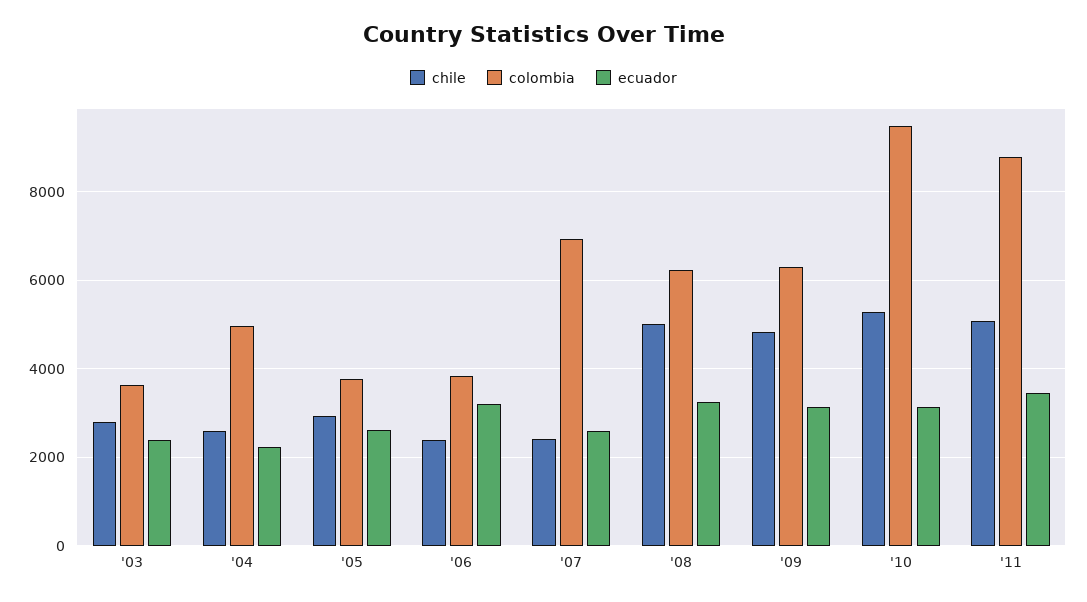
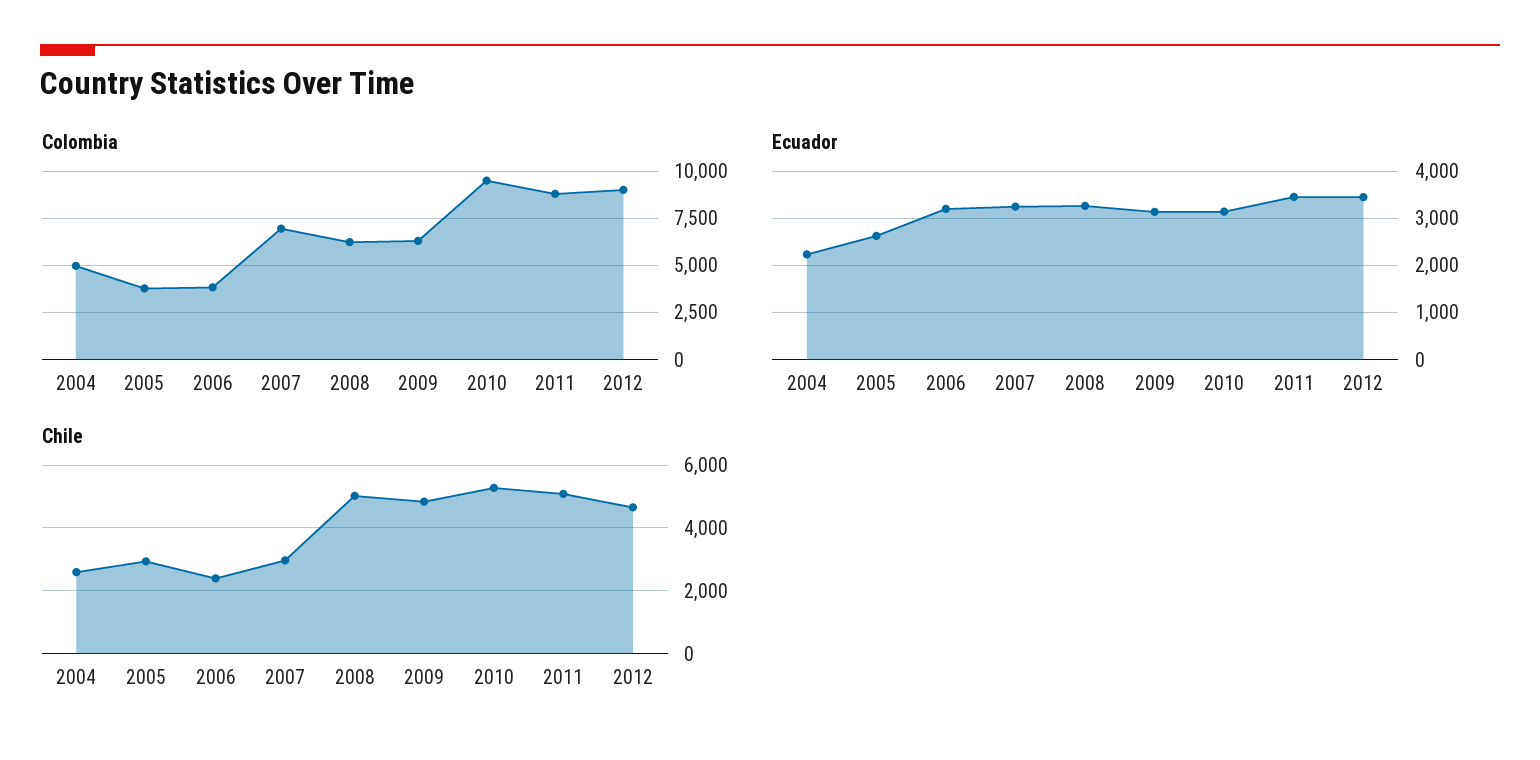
chile, '03: 2800 -> none
colombia, '03: 3600 -> none
ecuador, '03: 2400 -> none
chile, '07: 2400 -> 3000
ecuador, '07: 2600 -> 3200
colombia, 2012: none -> 9000
ecuador, 2012: none -> 3400
chile, 2012: none -> 4600

